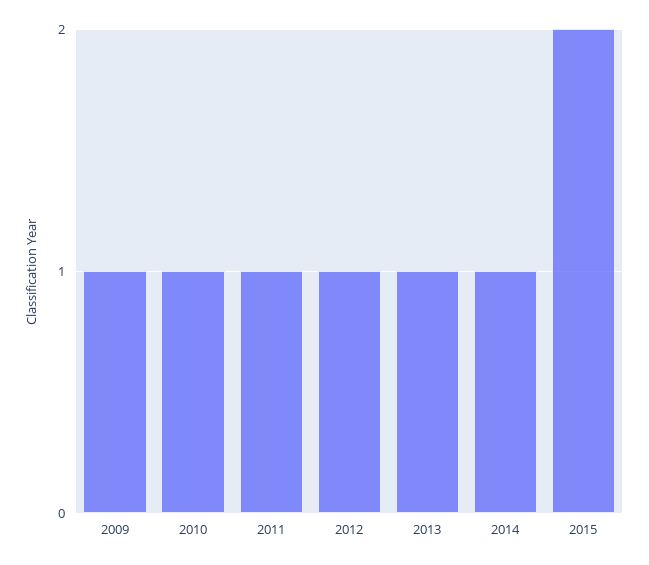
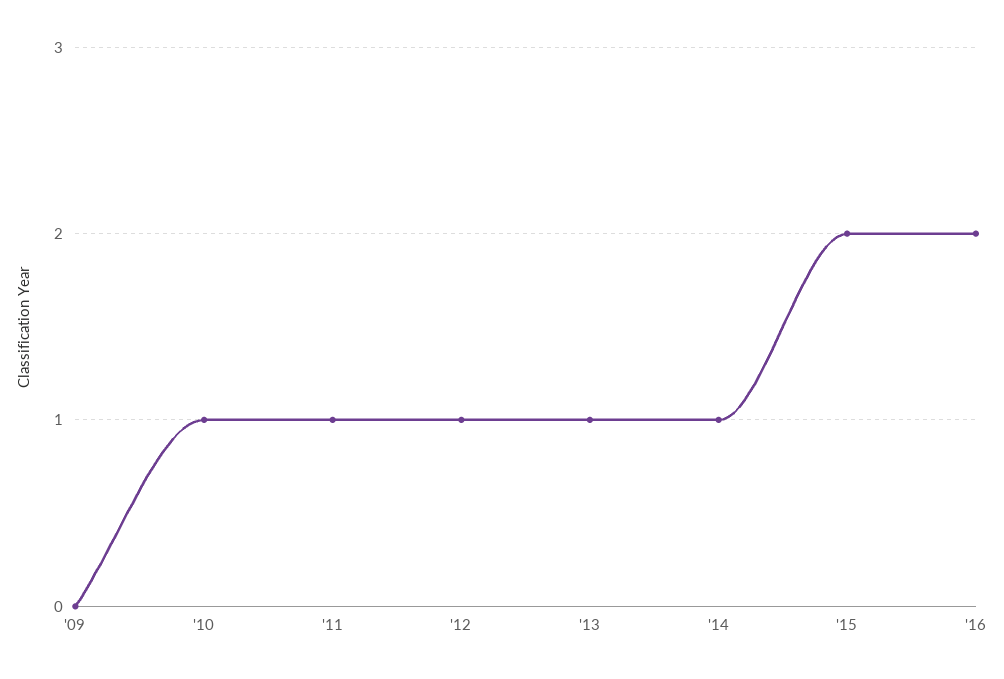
2009: 1 -> 0
'16: none -> 2

